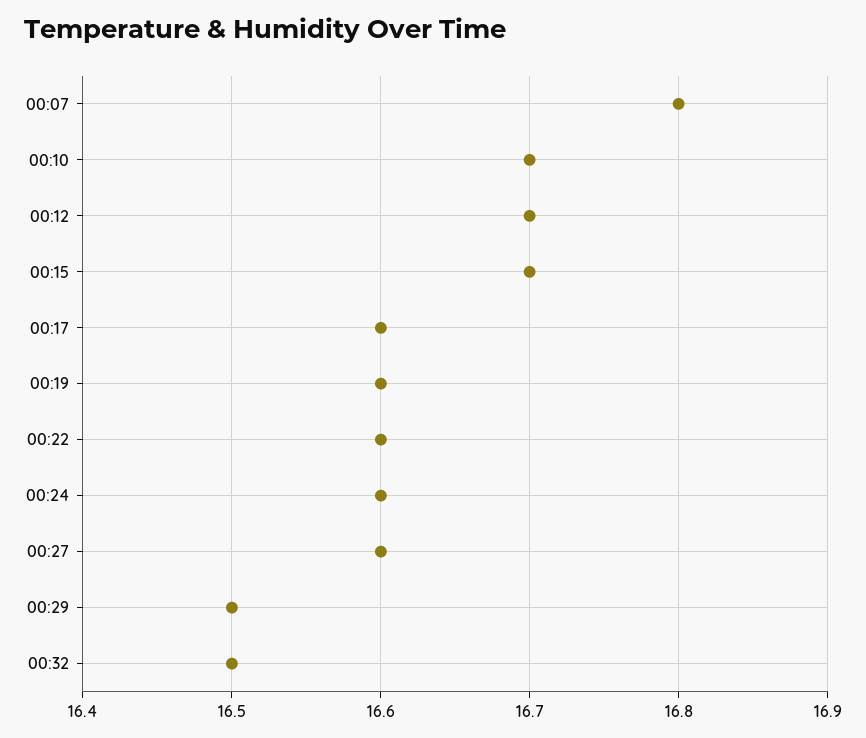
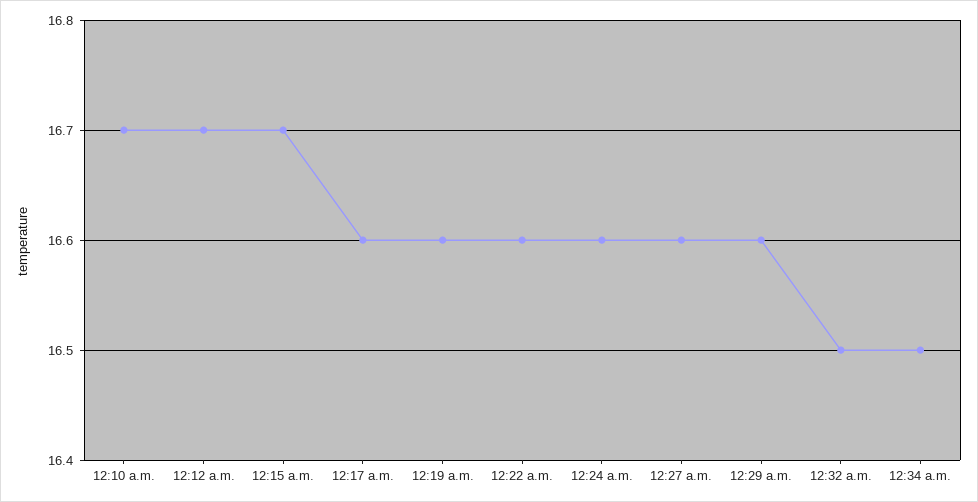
00:07: 16.8 -> none
00:29: 16.5 -> 16.6
12:34 a.m.: none -> 16.5

